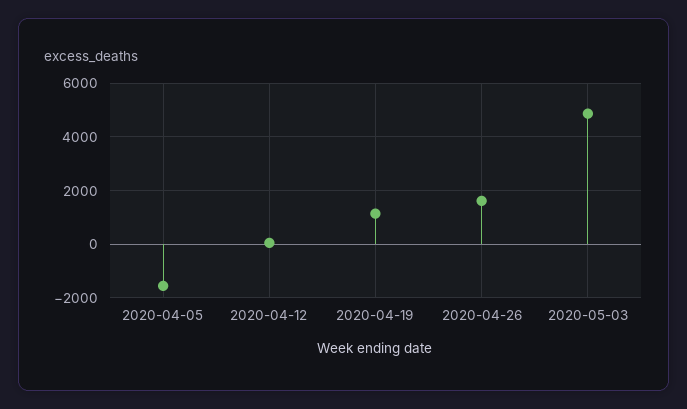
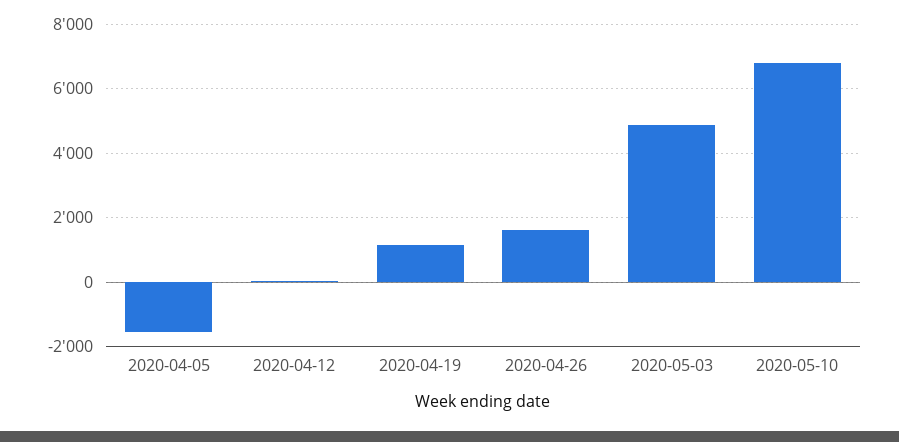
2020-05-10: none -> 6800

